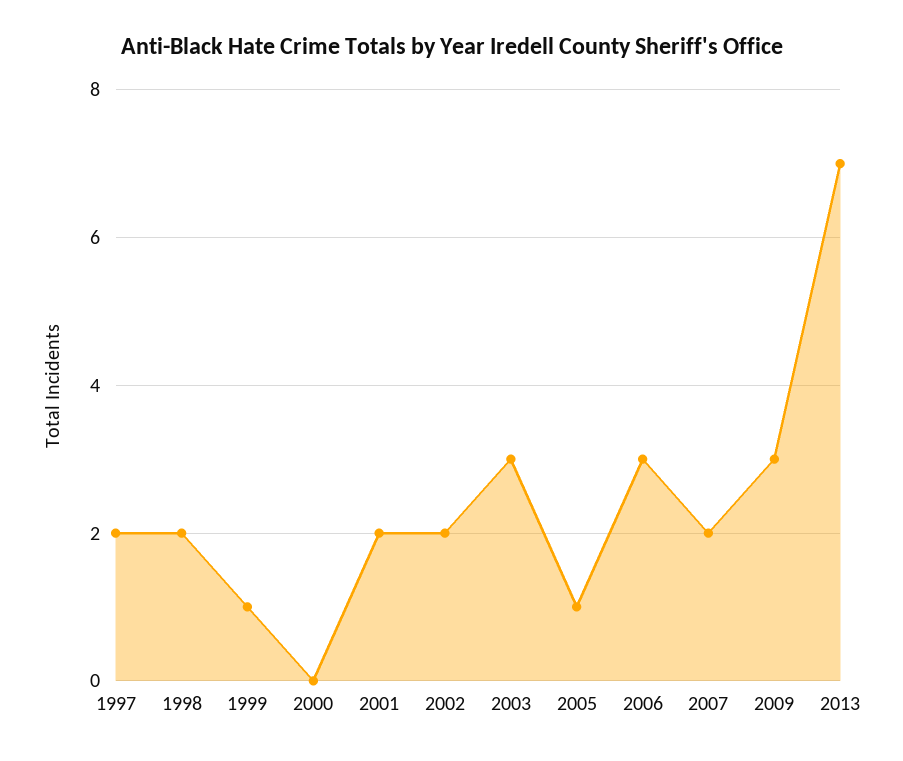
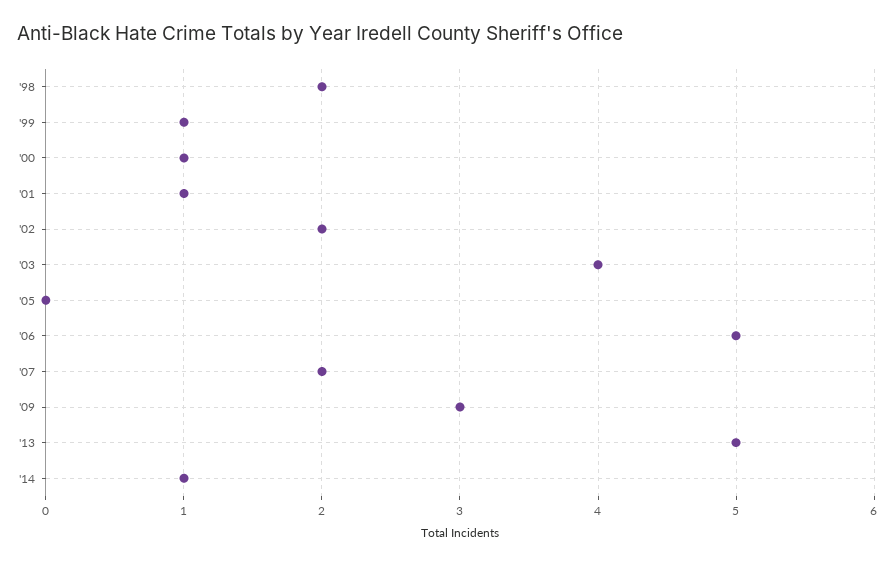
1997: 2 -> none
2000: 0 -> 1
2001: 2 -> 1
2003: 3 -> 4
2005: 1 -> 0
2006: 3 -> 5
2013: 7 -> 5
'14: none -> 1

